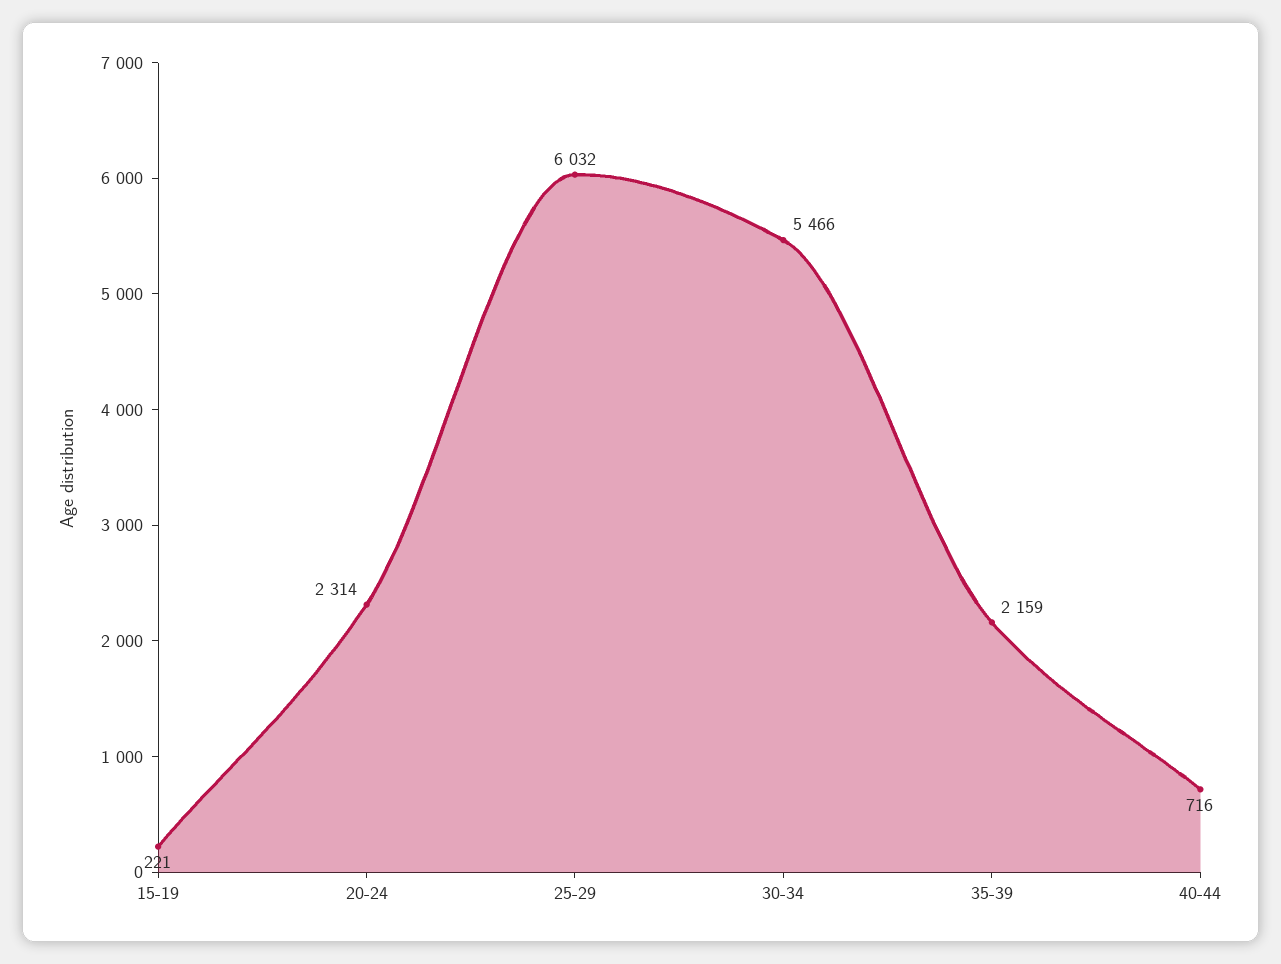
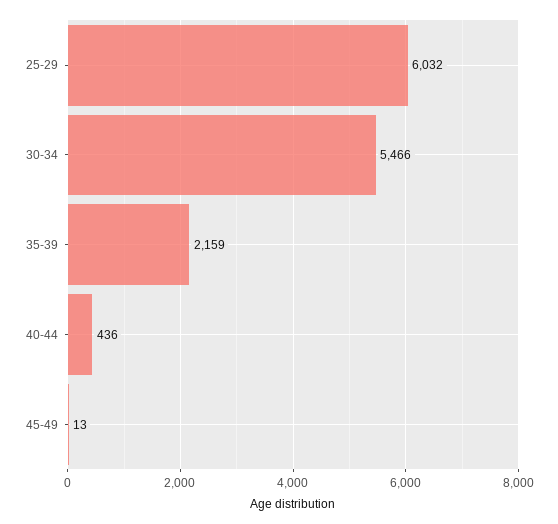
15-19: 221 -> none
20-24: 2314 -> none
40-44: 716 -> 436
45-49: none -> 13

